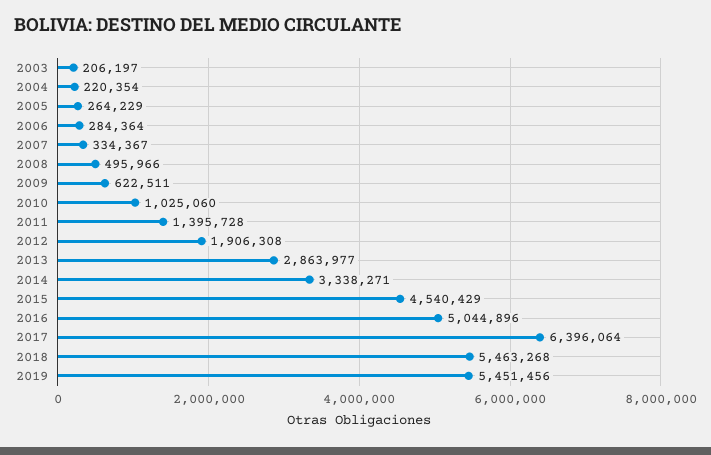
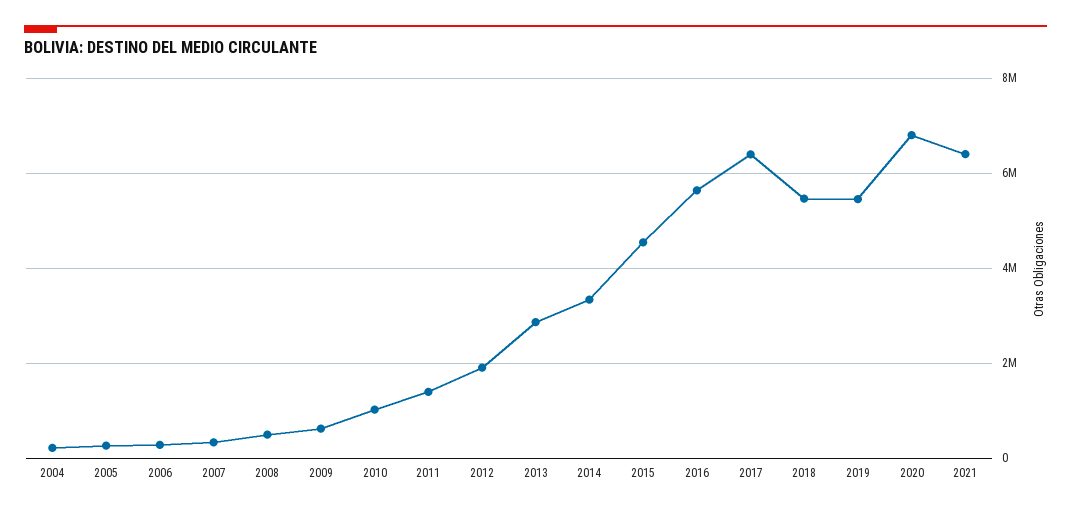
2003: 206197 -> none
2016: 5044896 -> 5600000
2020: none -> 6800000
2021: none -> 6400000

